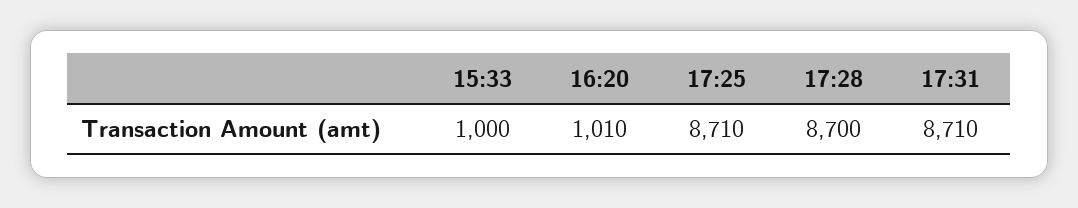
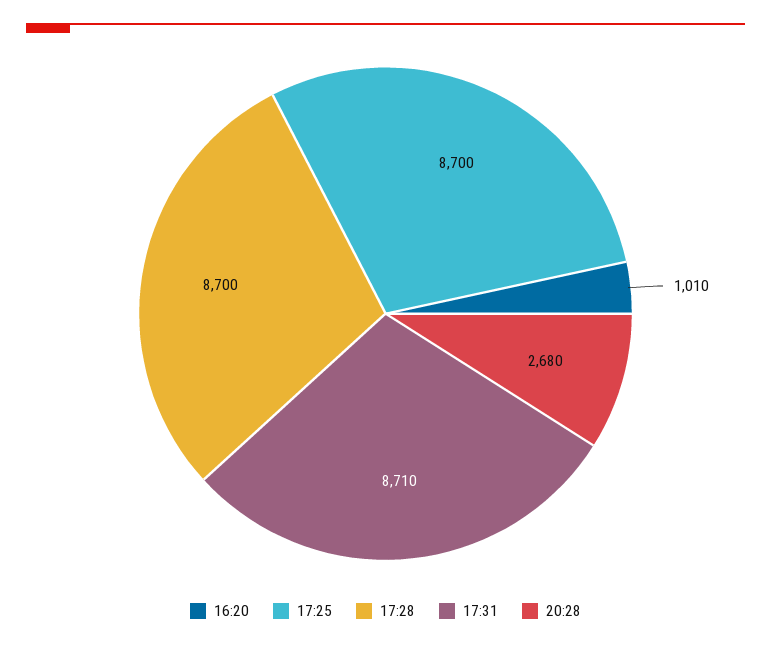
15:33: 1000 -> none
17:25: 8710 -> 8700
20:28: none -> 2680

